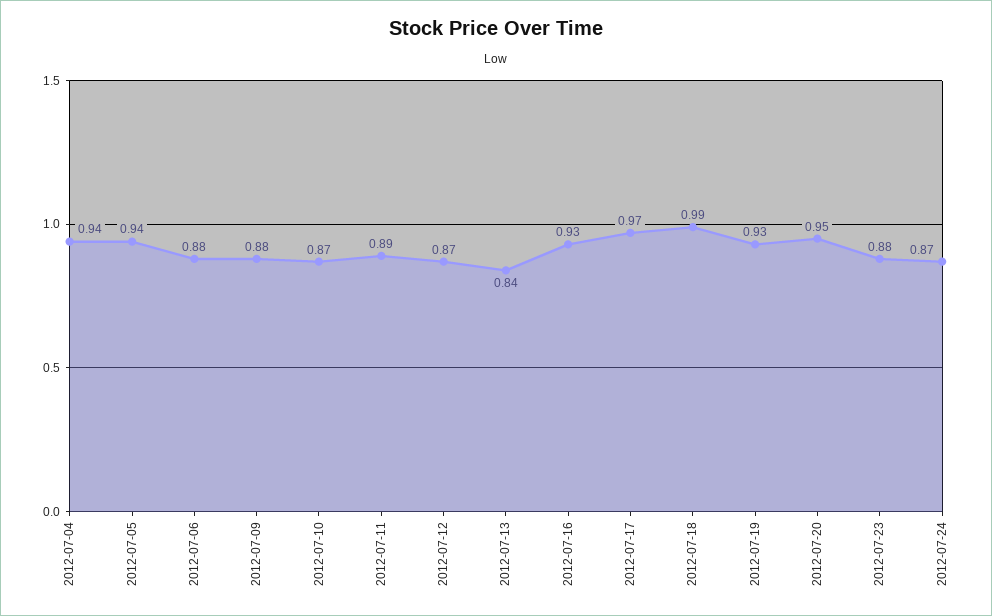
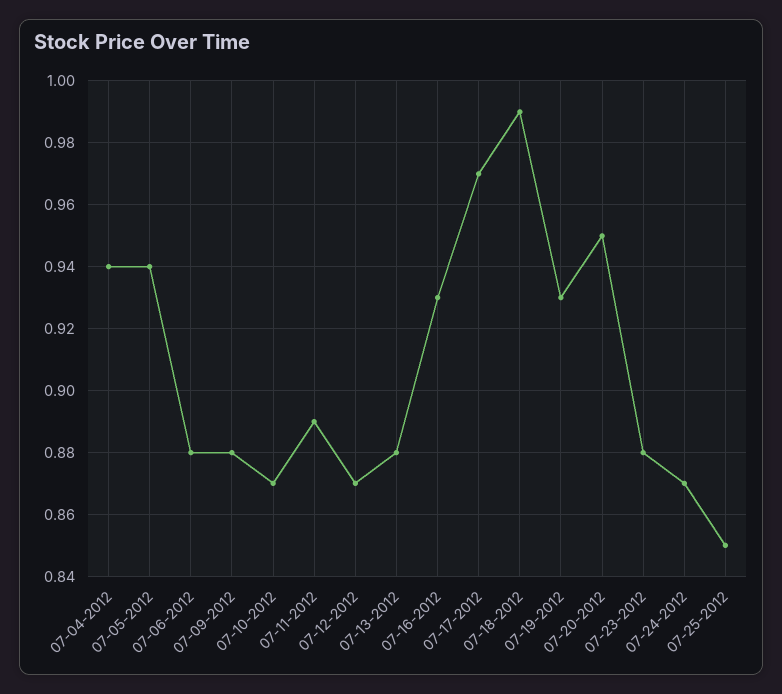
2012-07-13: 0.84 -> 0.88
07-25-2012: none -> 0.85

